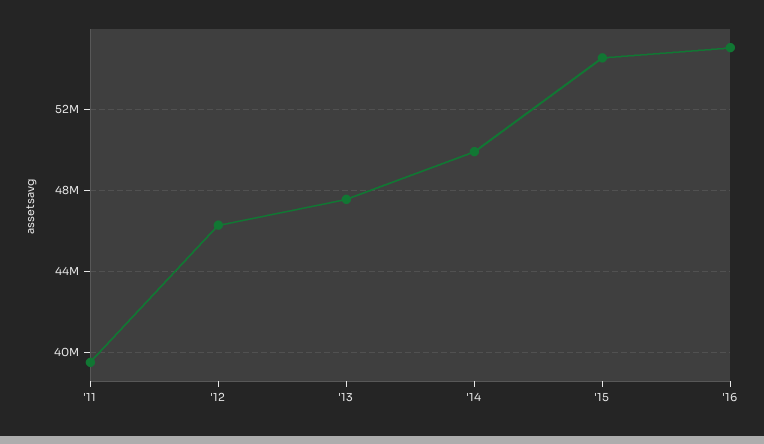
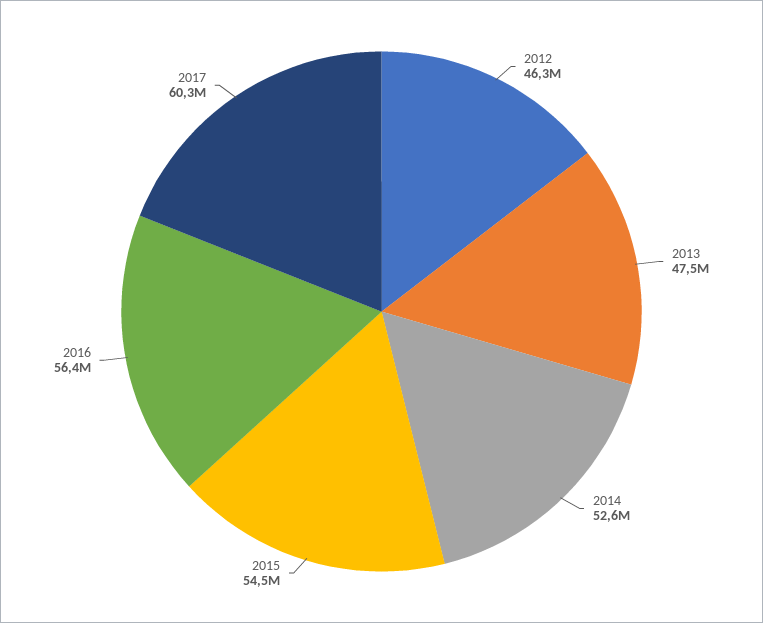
'11: 39500000 -> none
'14: 50000000 -> 52600000
'16: 55000000 -> 56400000
2017: none -> 60300000

